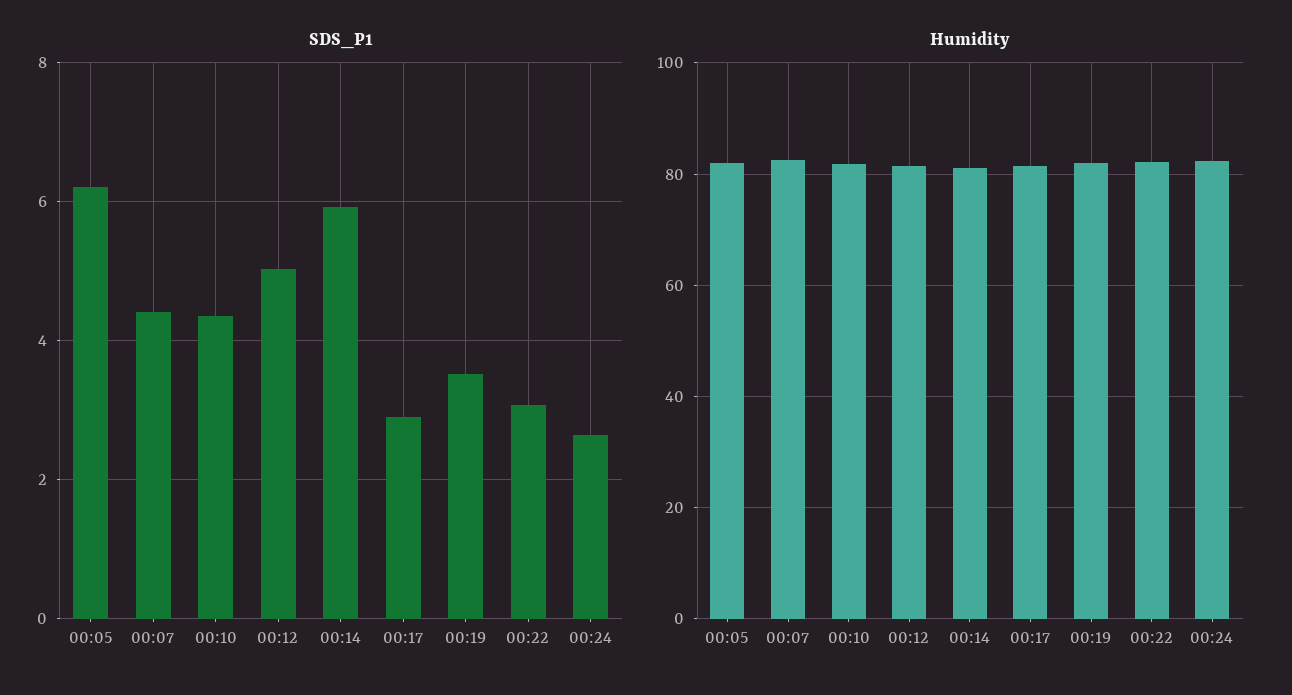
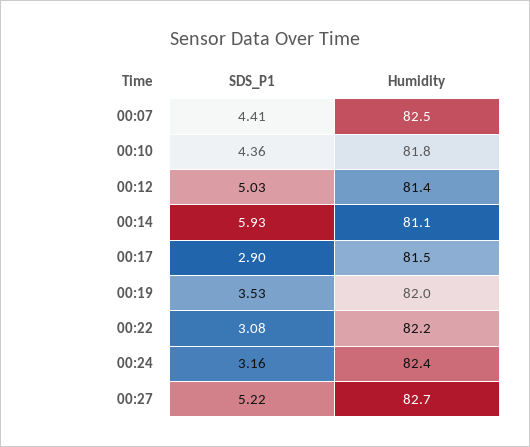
SDS_P1, 00:05: 6.2 -> none
SDS_P1, 00:24: 2.6 -> 3.16
Humidity, 00:05: 82 -> none
SDS_P1, 00:27: none -> 5.22
Humidity, 00:27: none -> 82.7

